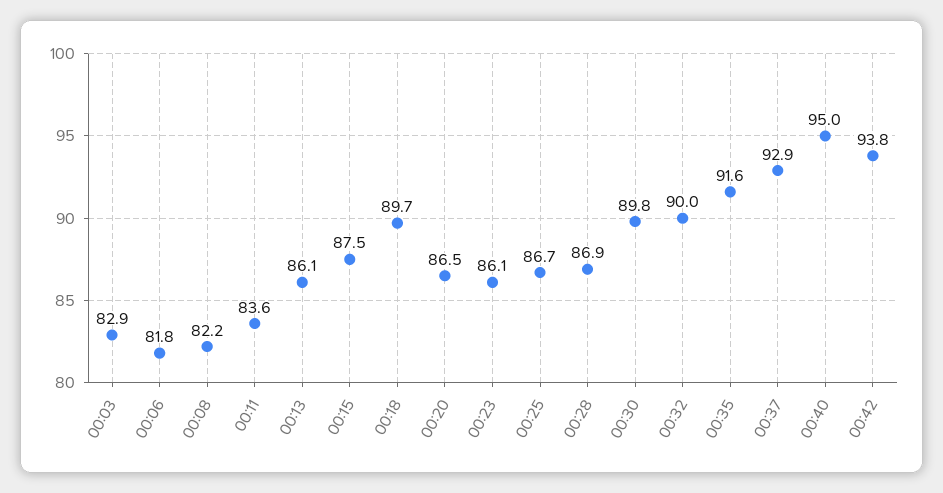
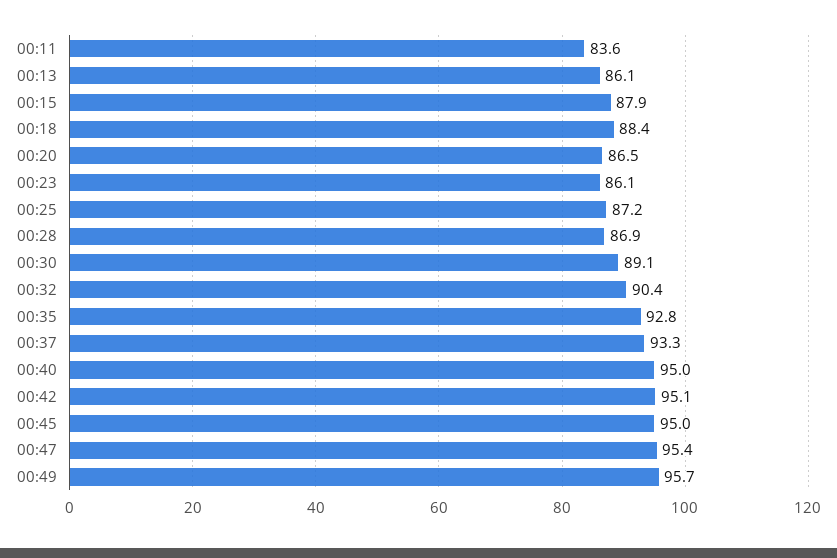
00:03: 82.9 -> none
00:06: 81.8 -> none
00:08: 82.2 -> none
00:15: 87.5 -> 87.9
00:18: 89.7 -> 88.4
00:25: 86.7 -> 87.2
00:30: 89.8 -> 89.1
00:32: 90 -> 90.4
00:35: 91.6 -> 92.8
00:37: 92.9 -> 93.3
00:42: 93.8 -> 95.1
00:45: none -> 95
00:47: none -> 95.4
00:49: none -> 95.7

